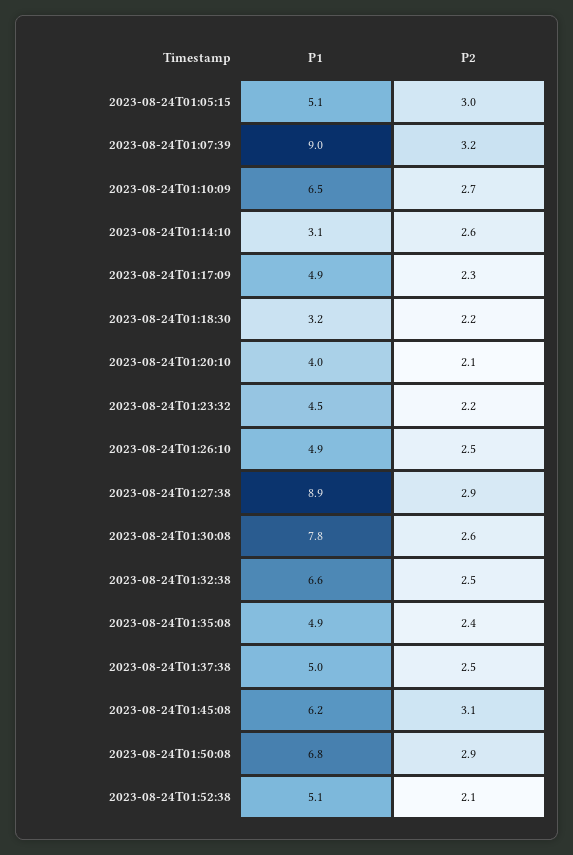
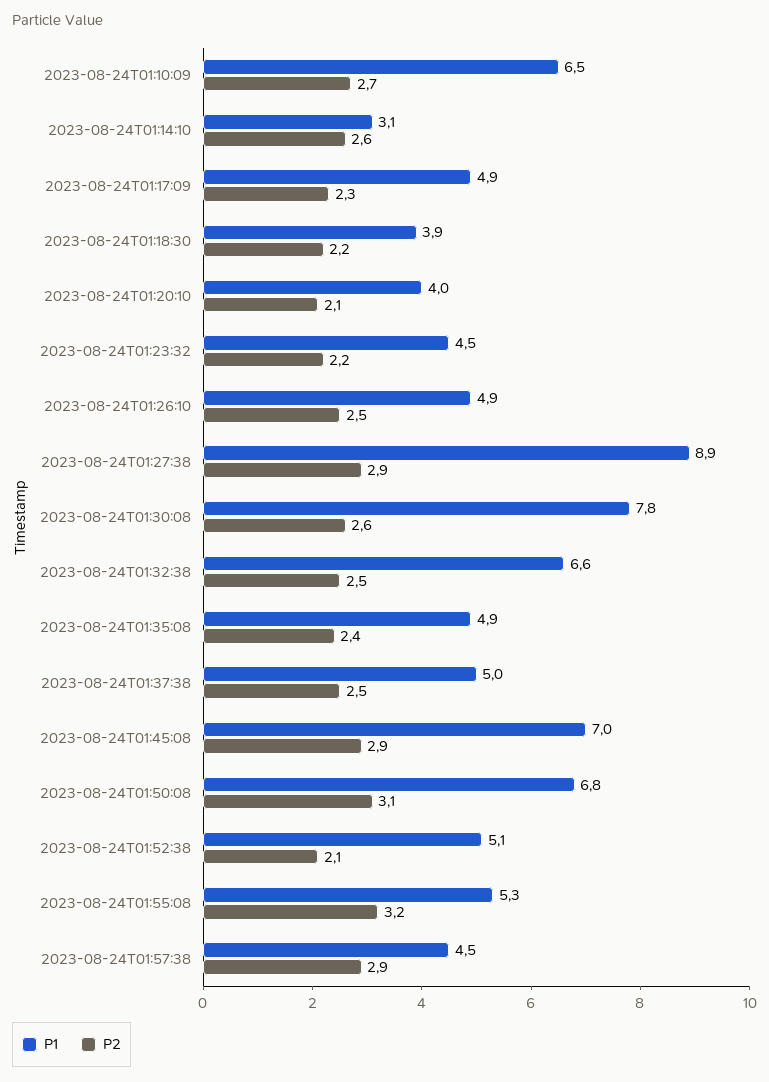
P1, 2023-08-24T01:05:15: 5.1 -> none
P2, 2023-08-24T01:05:15: 3 -> none
P1, 2023-08-24T01:07:39: 9 -> none
P2, 2023-08-24T01:07:39: 3.2 -> none
P1, 2023-08-24T01:18:30: 3.2 -> 3.9
P1, 2023-08-24T01:45:08: 6.2 -> 7
P2, 2023-08-24T01:45:08: 3.1 -> 2.9
P2, 2023-08-24T01:50:08: 2.9 -> 3.1
P1, 2023-08-24T01:55:08: none -> 5.3
P2, 2023-08-24T01:55:08: none -> 3.2
P1, 2023-08-24T01:57:38: none -> 4.5
P2, 2023-08-24T01:57:38: none -> 2.9

